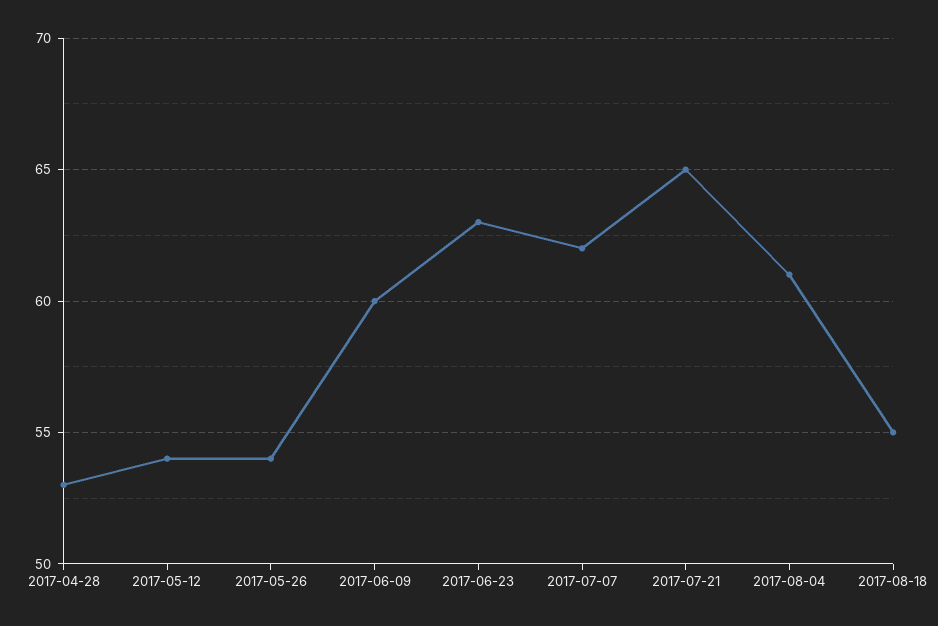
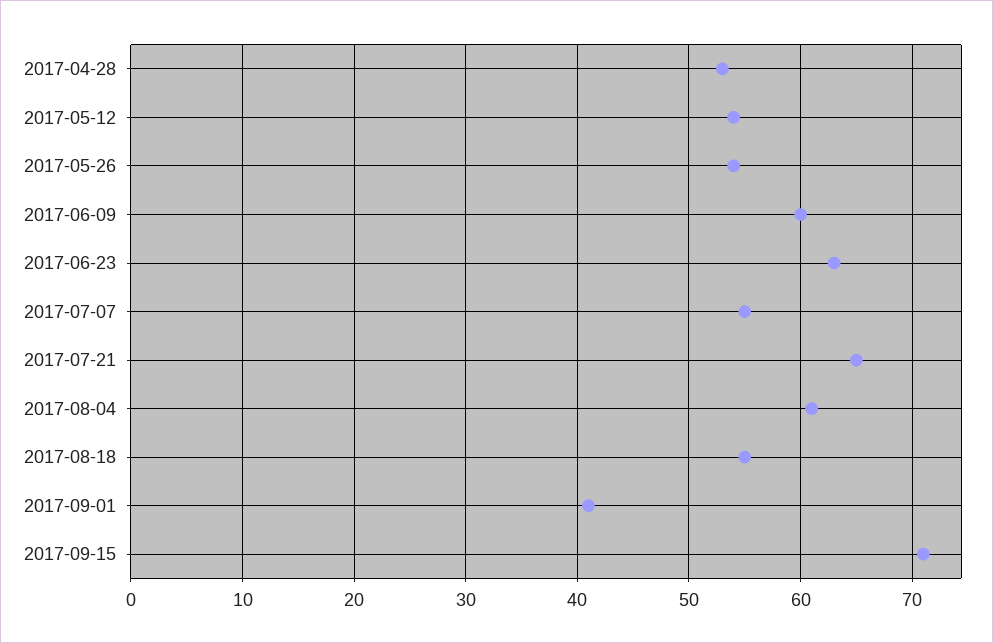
2017-07-07: 62 -> 55
2017-09-01: none -> 41
2017-09-15: none -> 71

